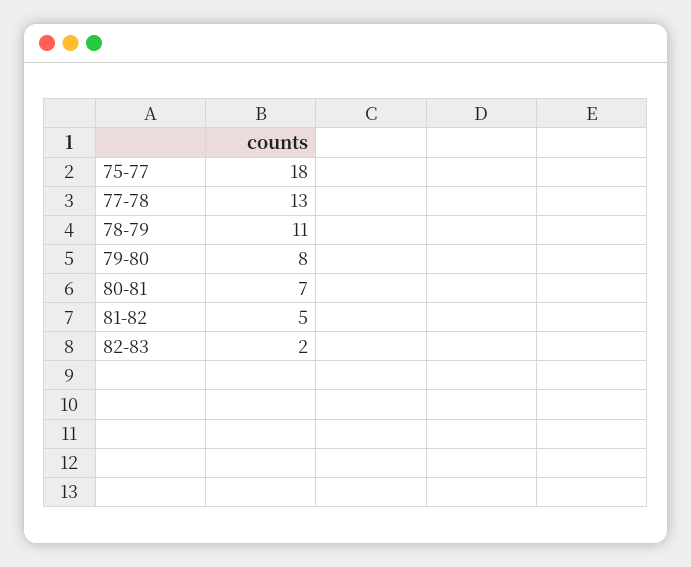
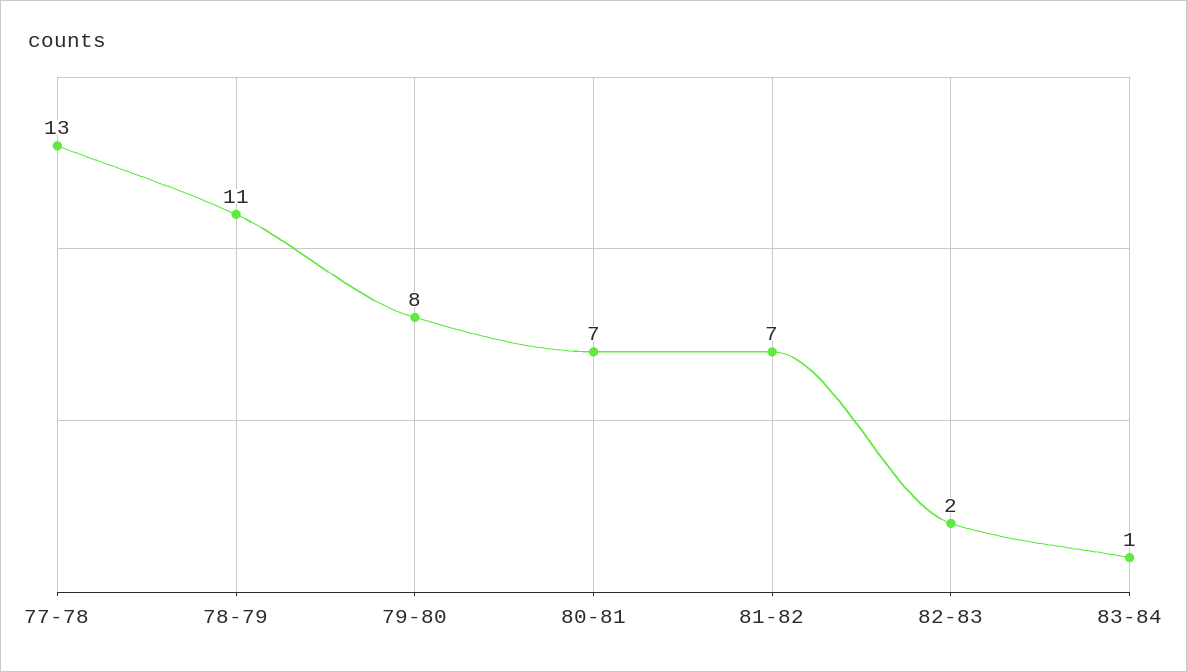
75-77: 18 -> none
81-82: 5 -> 7
83-84: none -> 1

